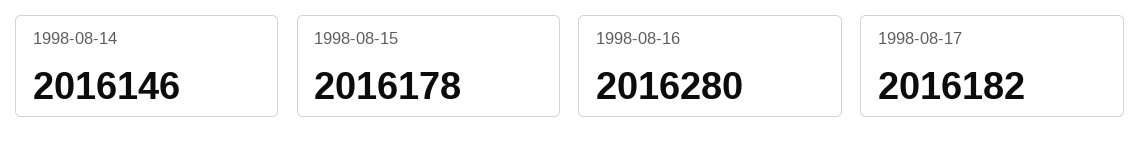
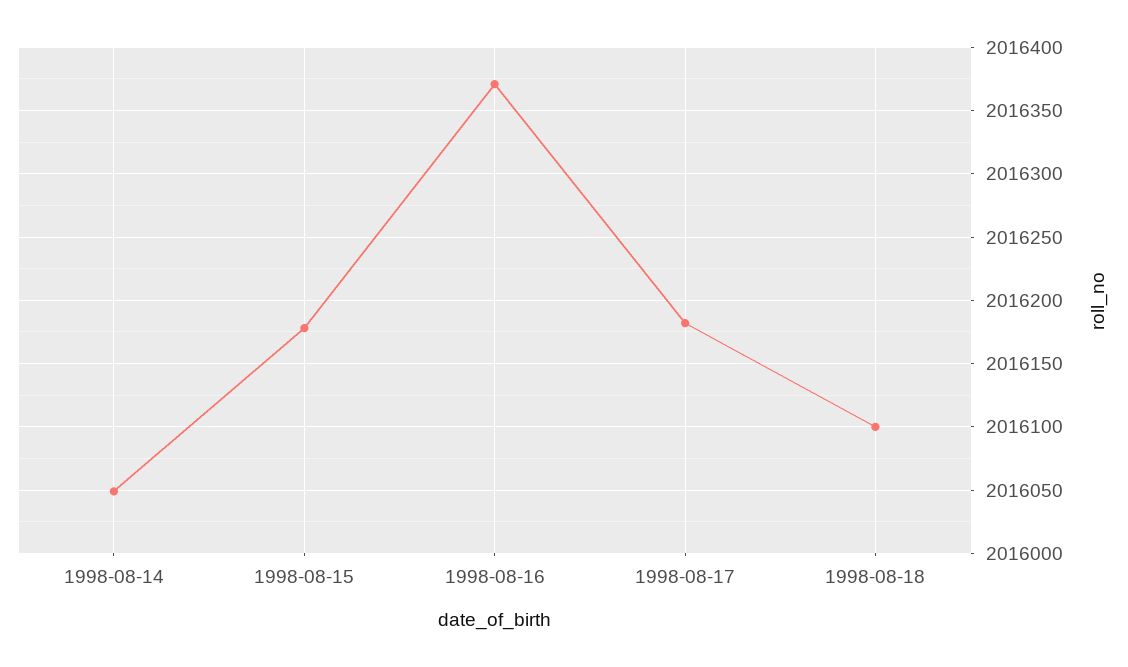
1998-08-14: 2016146 -> 2016050
1998-08-16: 2016280 -> 2016370
1998-08-18: none -> 2016100

